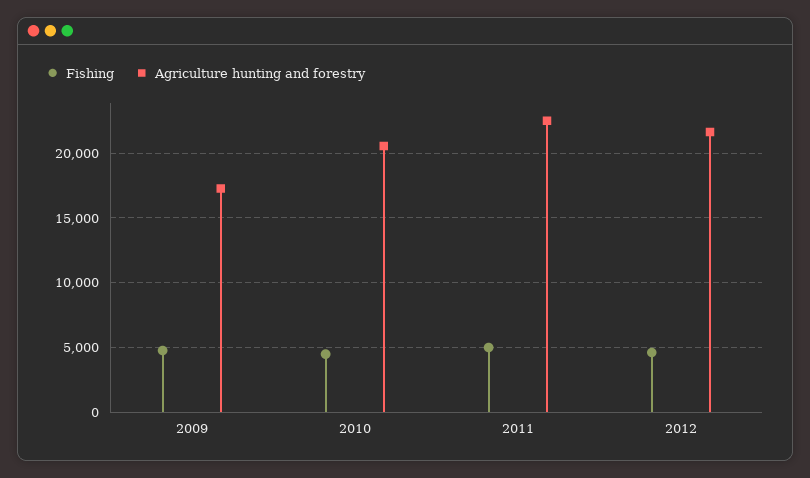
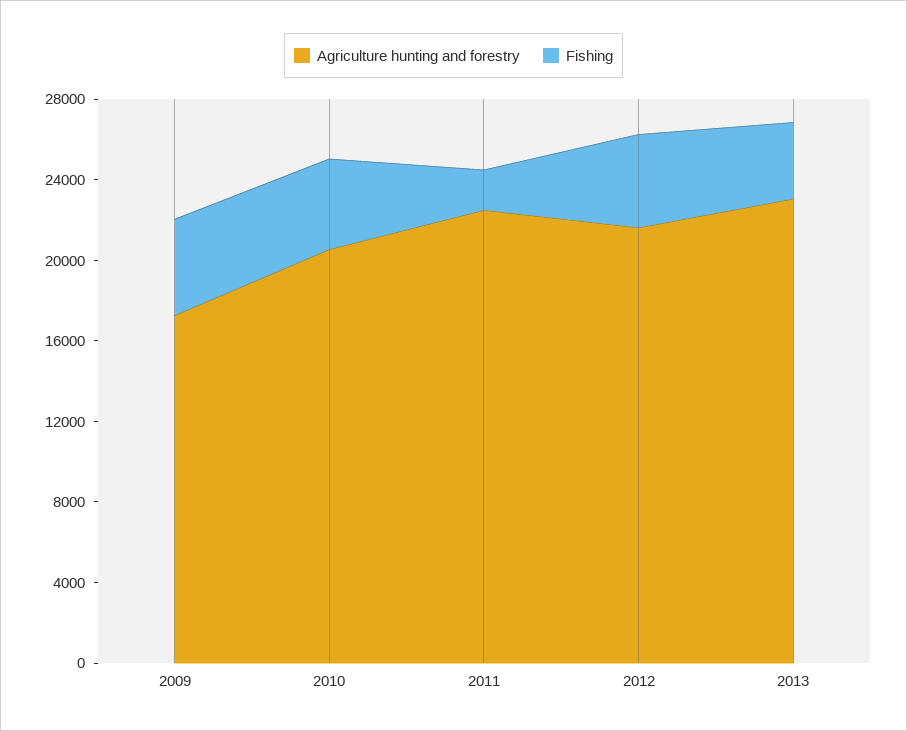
Fishing, 2011: 5000 -> 2000
Agriculture hunting and forestry, 2013: none -> 23000
Fishing, 2013: none -> 4000

